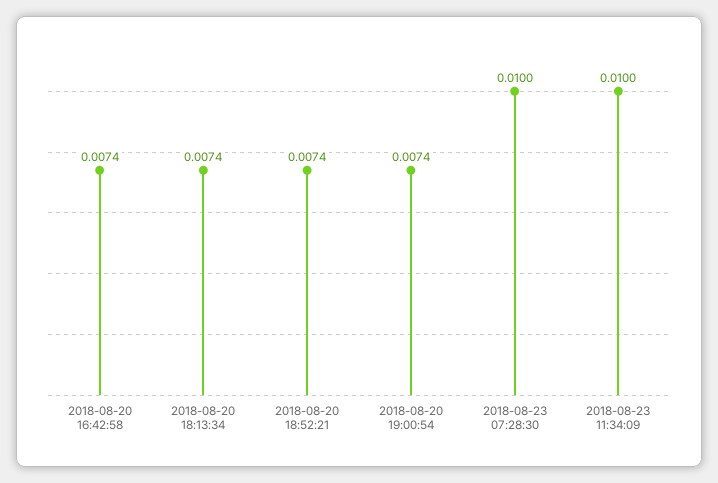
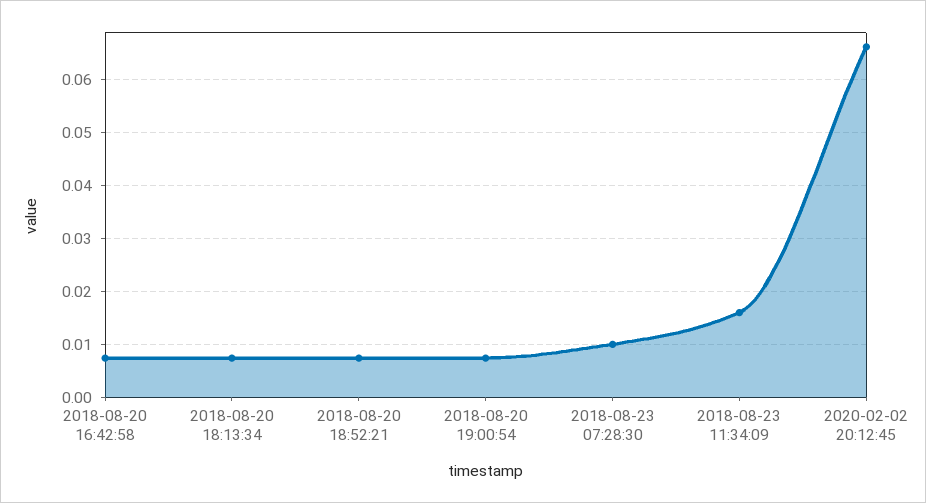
2018-08-23 11:34:09: 0.01 -> 0.016
2020-02-02 20:12:45: none -> 0.066

